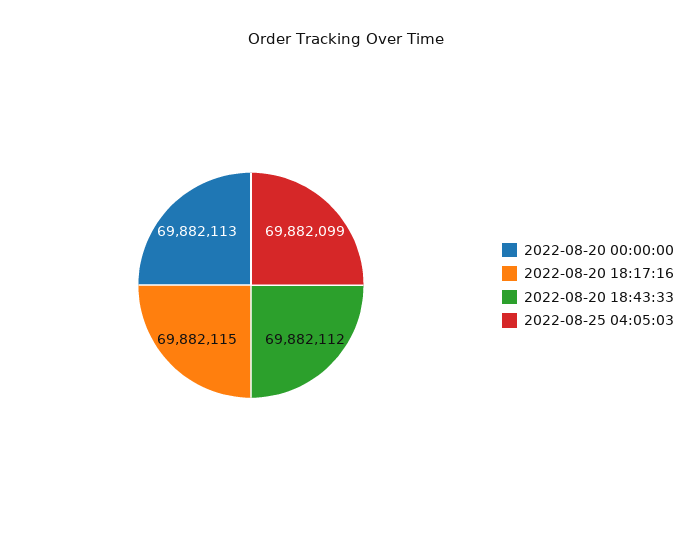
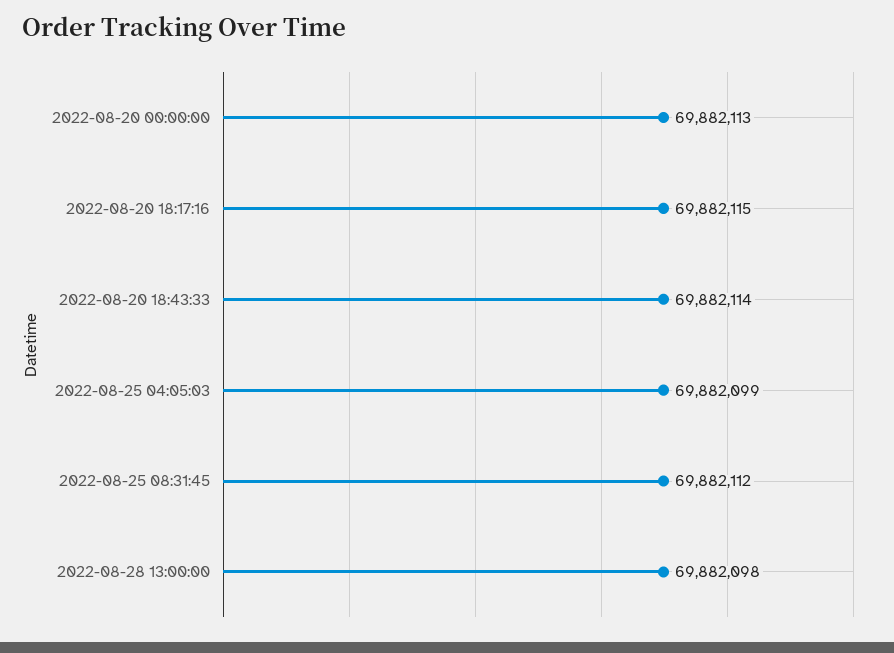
2022-08-20 18:43:33: 69882112 -> 69882114
2022-08-25 08:31:45: none -> 69882112
2022-08-28 13:00:00: none -> 69882098

